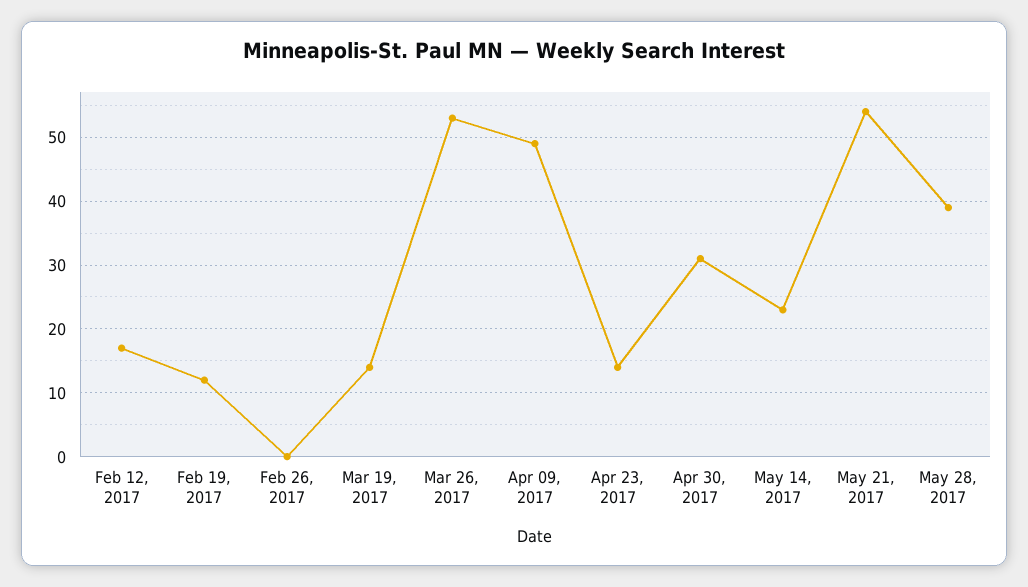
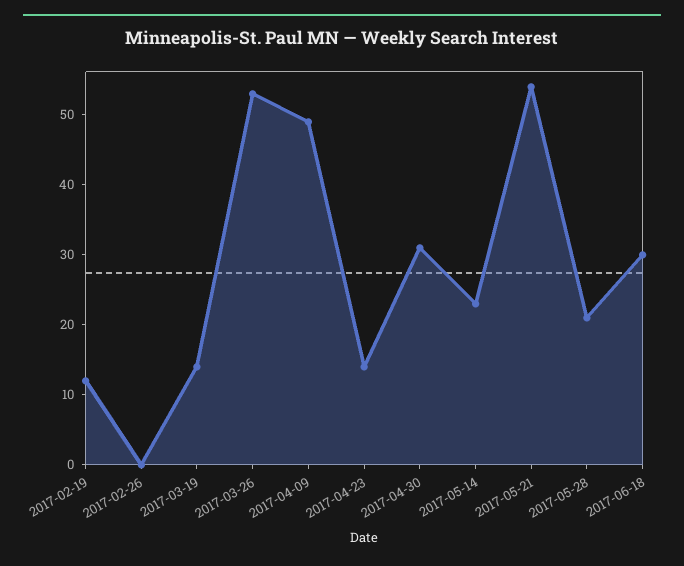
Feb 12, 2017: 17 -> none
May 28, 2017: 39 -> 20
2017-06-18: none -> 30

